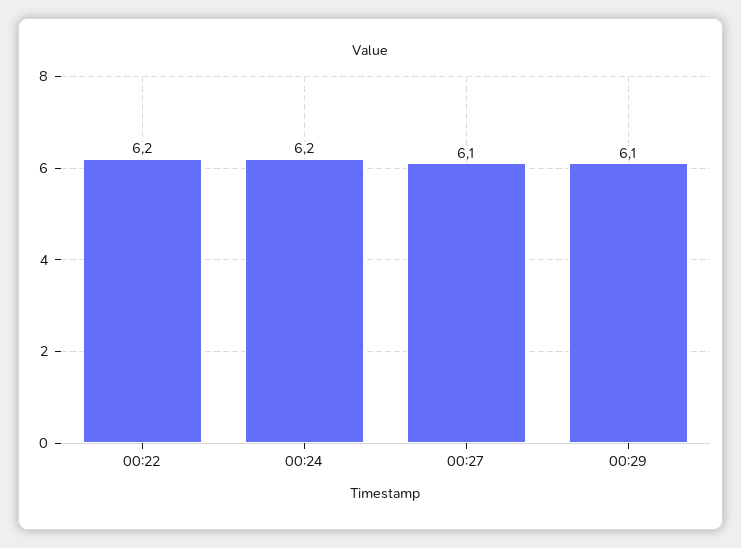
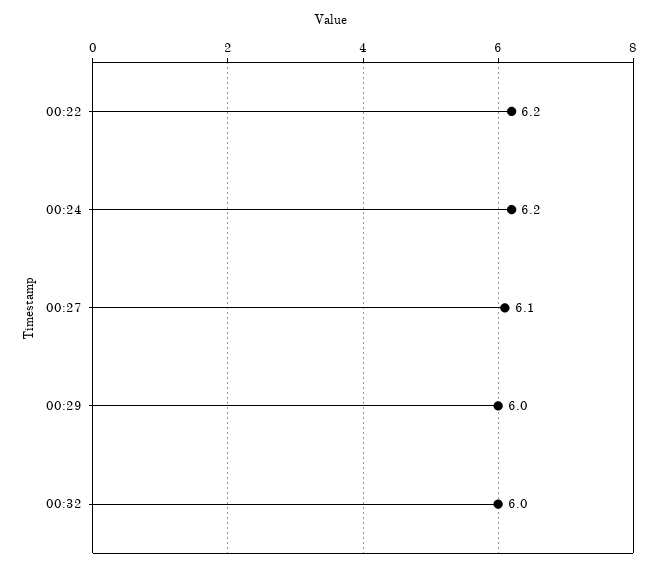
00:29: 6.1 -> 6
00:32: none -> 6

